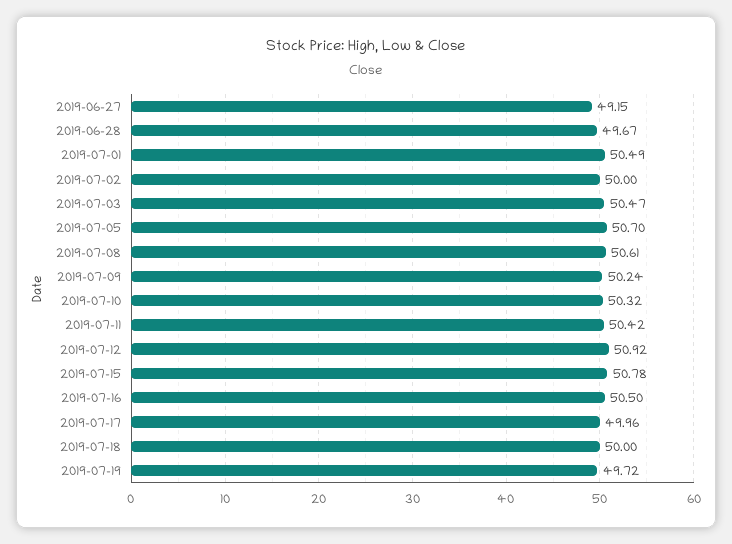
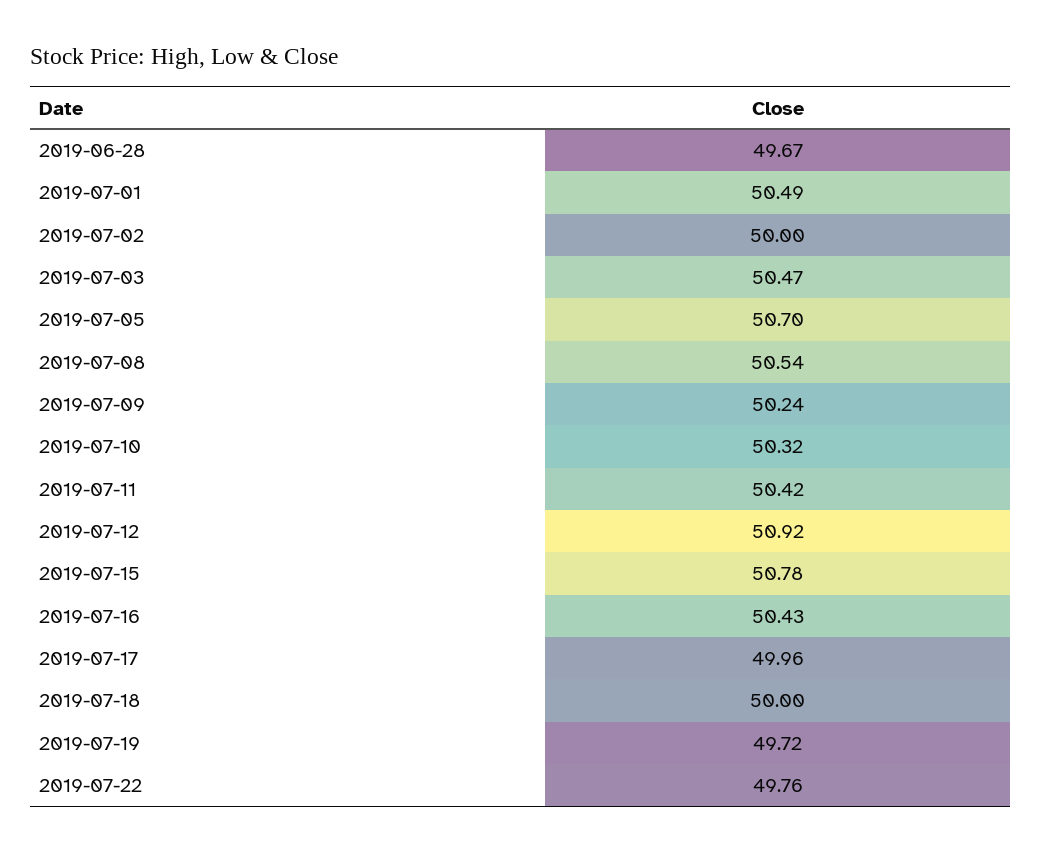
2019-06-27: 49.15 -> none
2019-07-08: 50.61 -> 50.54
2019-07-16: 50.5 -> 50.43
2019-07-22: none -> 49.76

